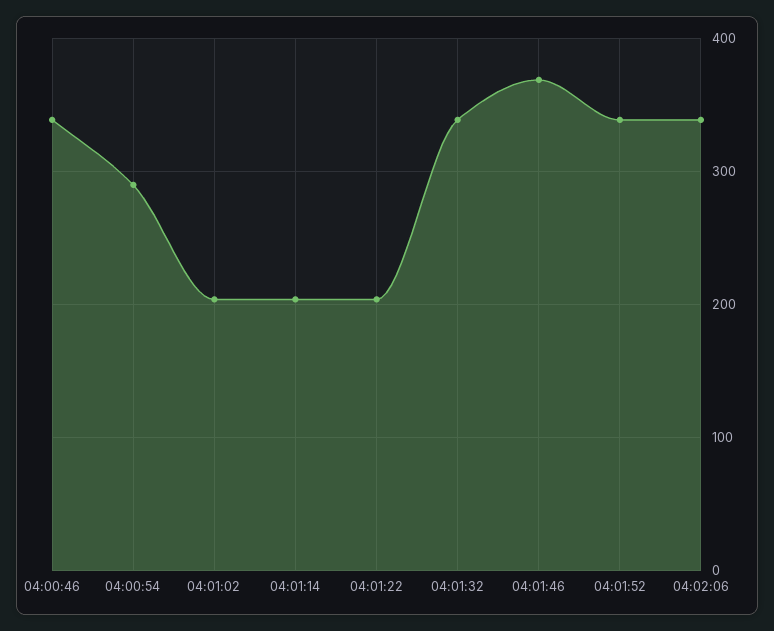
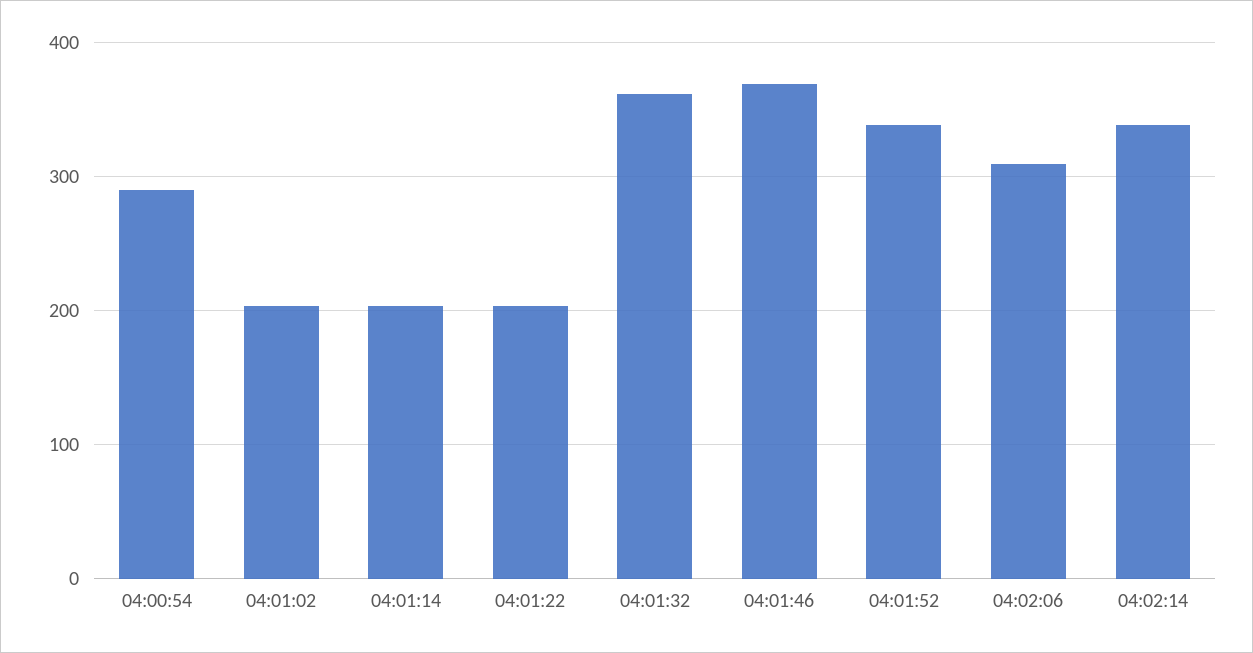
04:00:46: 340 -> none
04:01:32: 340 -> 360
04:02:06: 340 -> 310
04:02:14: none -> 340

